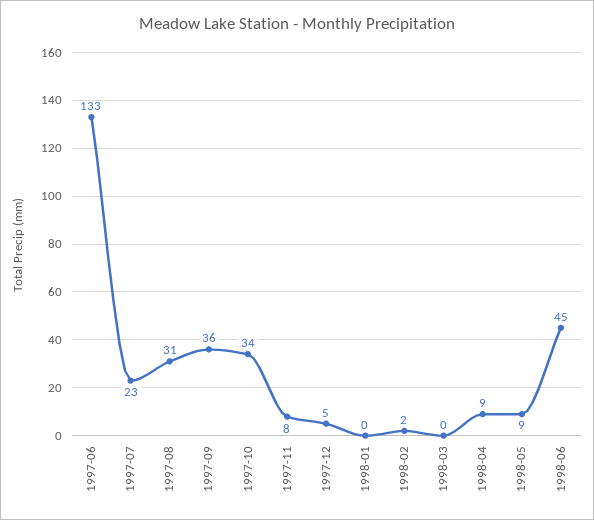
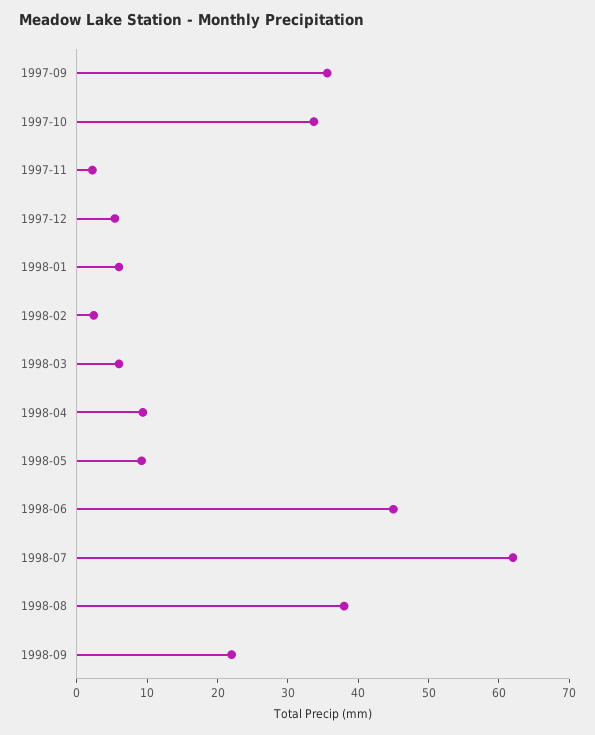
1997-06: 133 -> none
1997-07: 23 -> none
1997-08: 31 -> none
1997-11: 8 -> 2
1998-01: 0 -> 6
1998-03: 0 -> 6
1998-07: none -> 62
1998-08: none -> 38
1998-09: none -> 22

